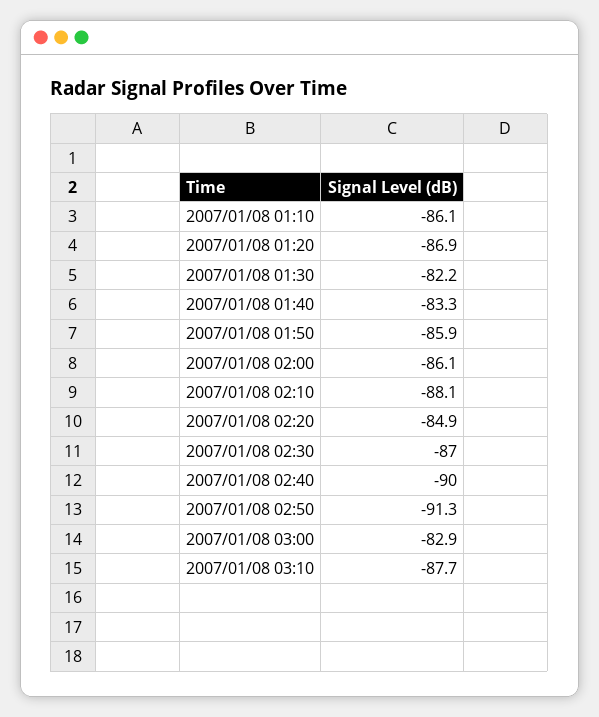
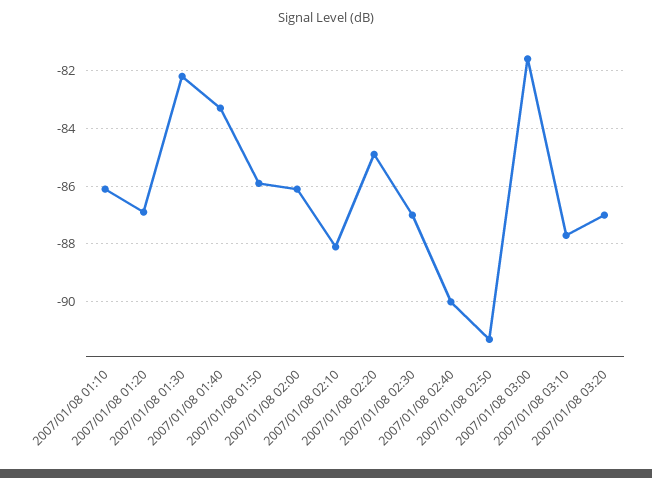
2007/01/08 03:00: -82.9 -> -81.5
2007/01/08 03:20: none -> -87

